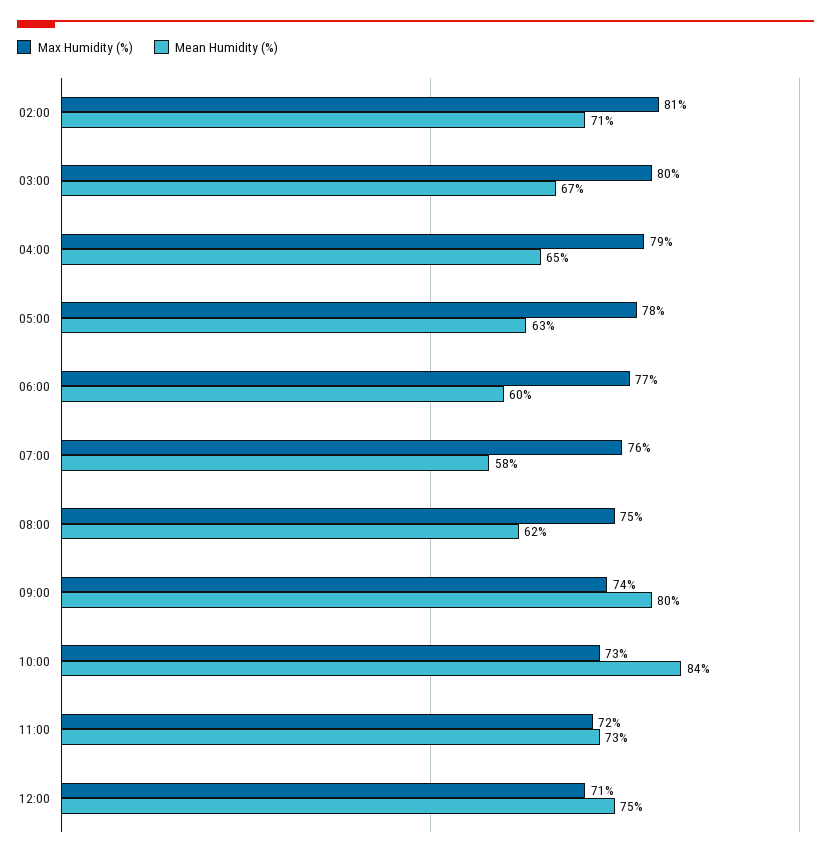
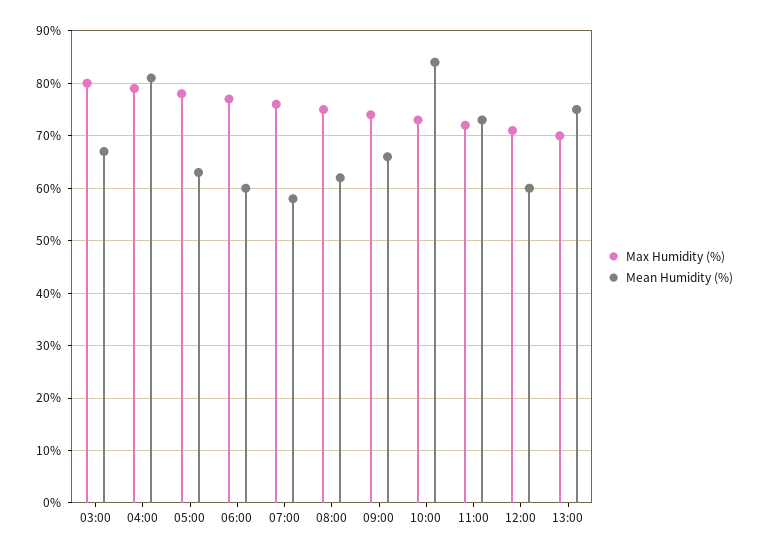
Max Humidity (%), 02:00: 81 -> none
Mean Humidity (%), 02:00: 71 -> none
Mean Humidity (%), 04:00: 65 -> 80
Mean Humidity (%), 09:00: 80 -> 65
Mean Humidity (%), 12:00: 75 -> 60
Max Humidity (%), 13:00: none -> 70
Mean Humidity (%), 13:00: none -> 75

